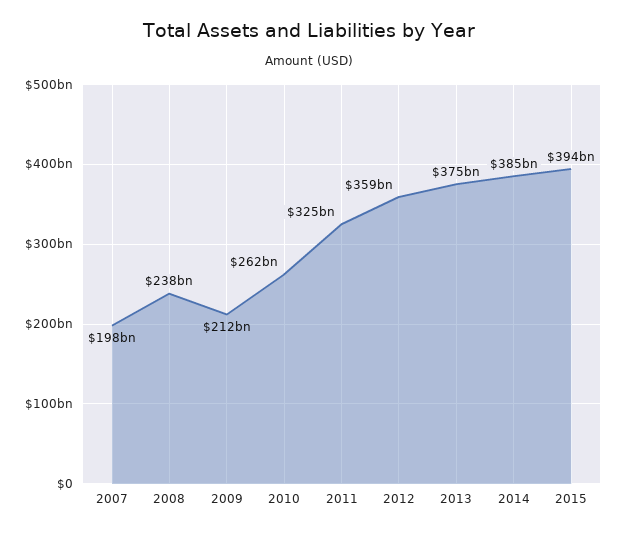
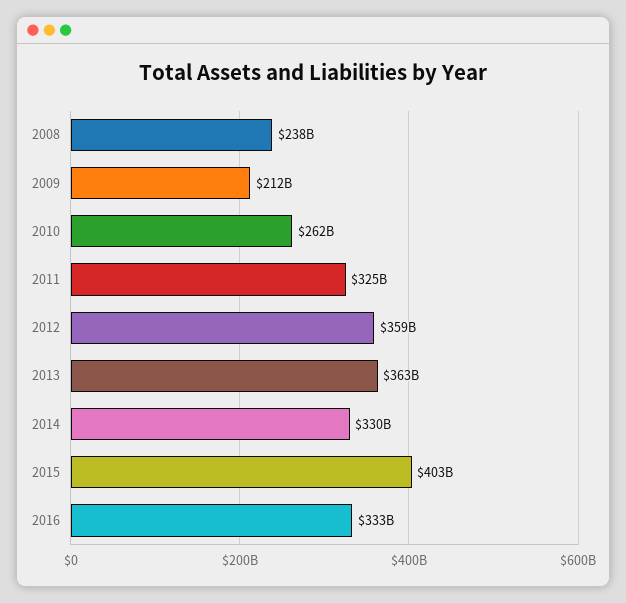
2007: 198000000000 -> none
2013: 375000000000 -> 363000000000
2014: 385000000000 -> 330000000000
2015: 394000000000 -> 403000000000
2016: none -> 333000000000

